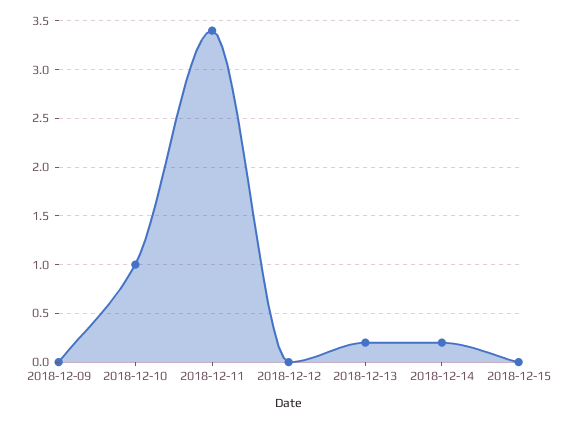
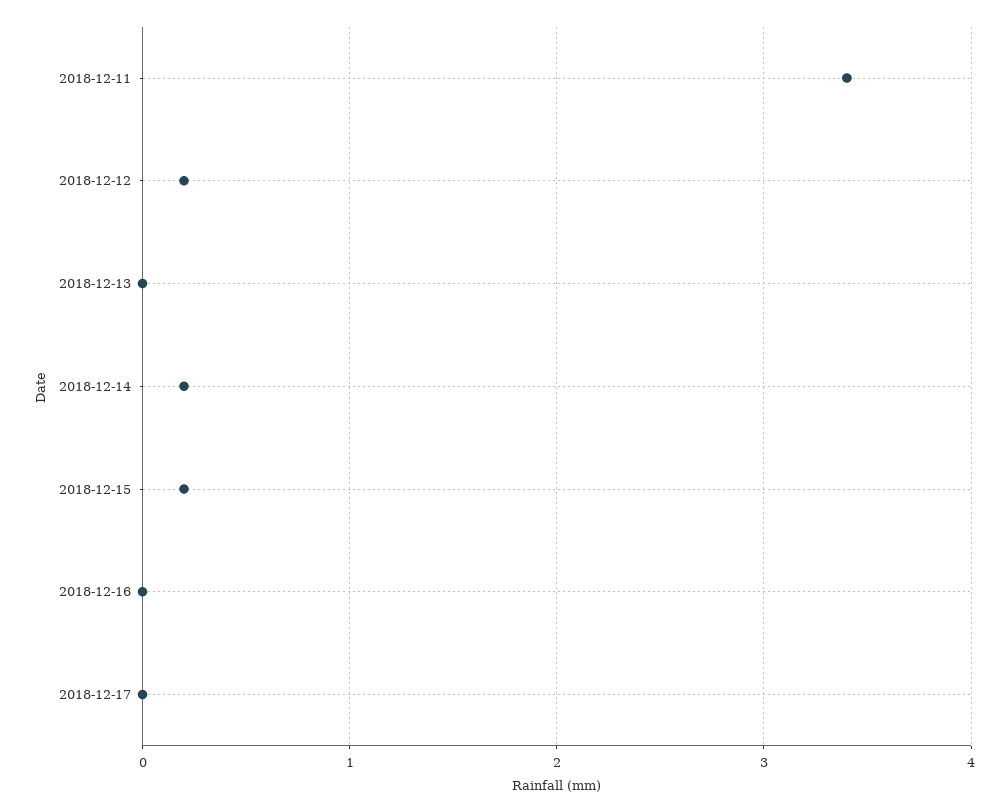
2018-12-09: 0 -> none
2018-12-10: 1 -> none
2018-12-12: 0 -> 0.2
2018-12-13: 0.2 -> 0
2018-12-15: 0 -> 0.2
2018-12-16: none -> 0
2018-12-17: none -> 0

